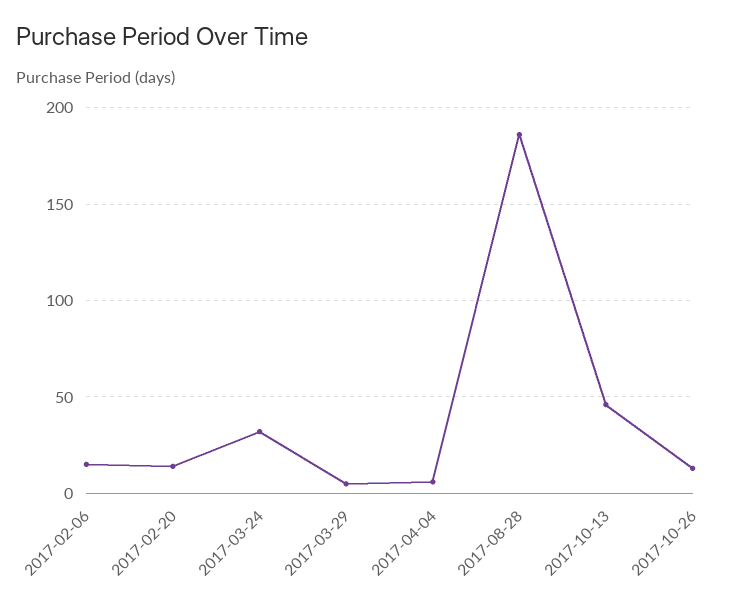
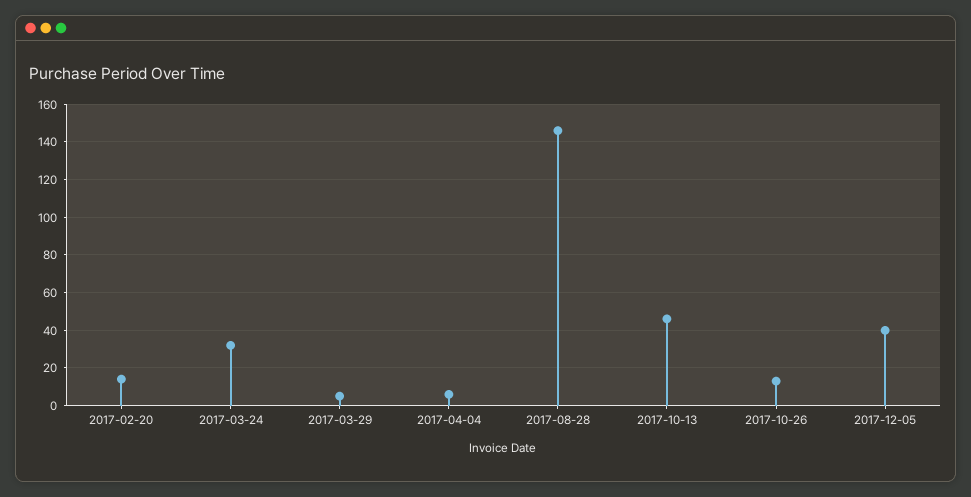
2017-02-06: 15 -> none
2017-08-28: 185 -> 145
2017-12-05: none -> 40

